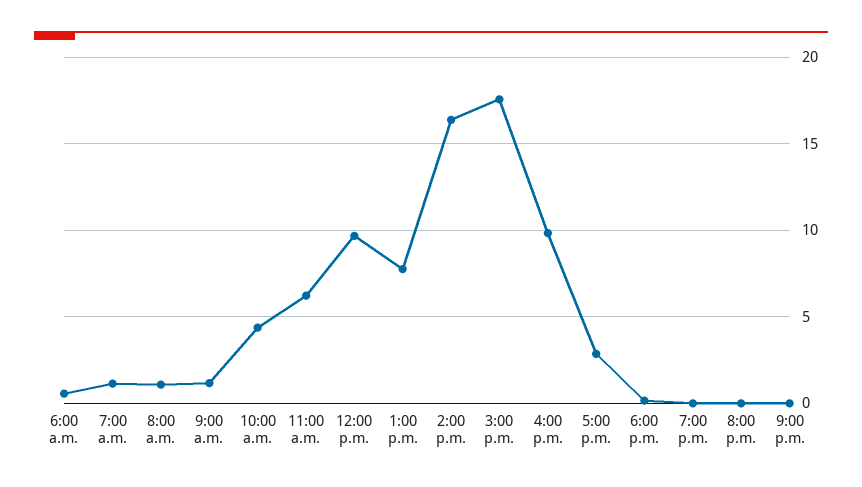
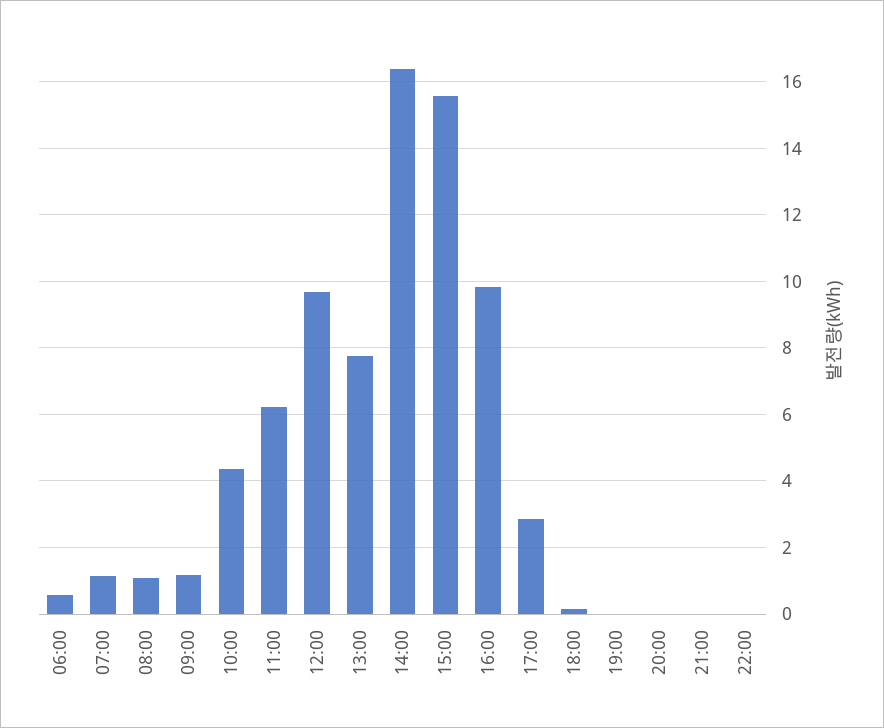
3:00 p.m.: 17.5 -> 15.6
22:00: none -> 0

